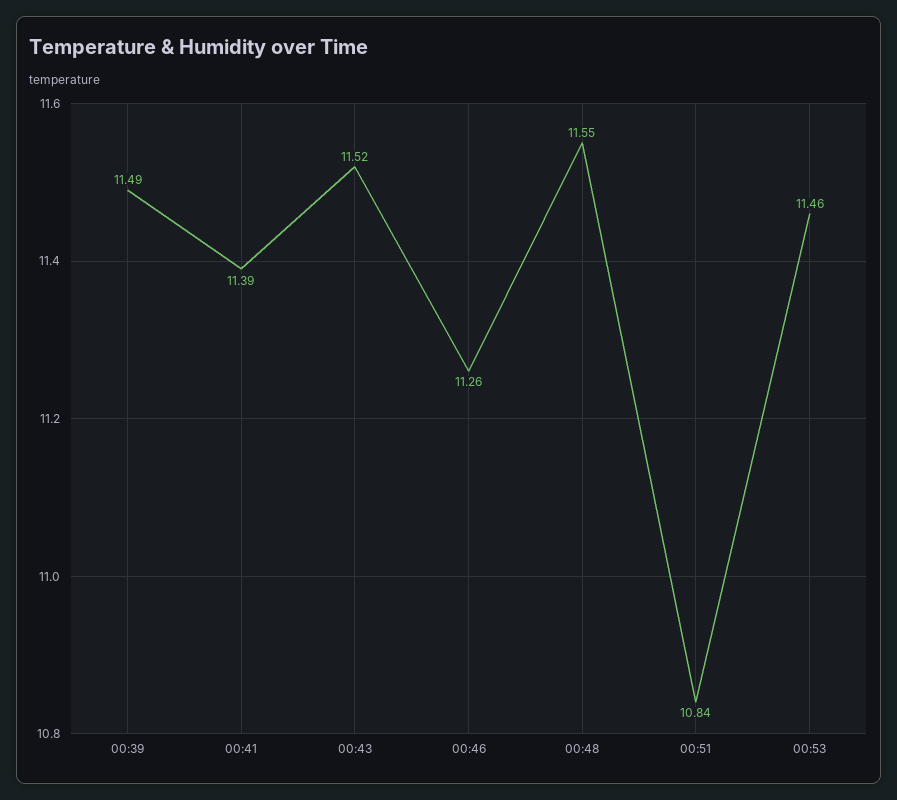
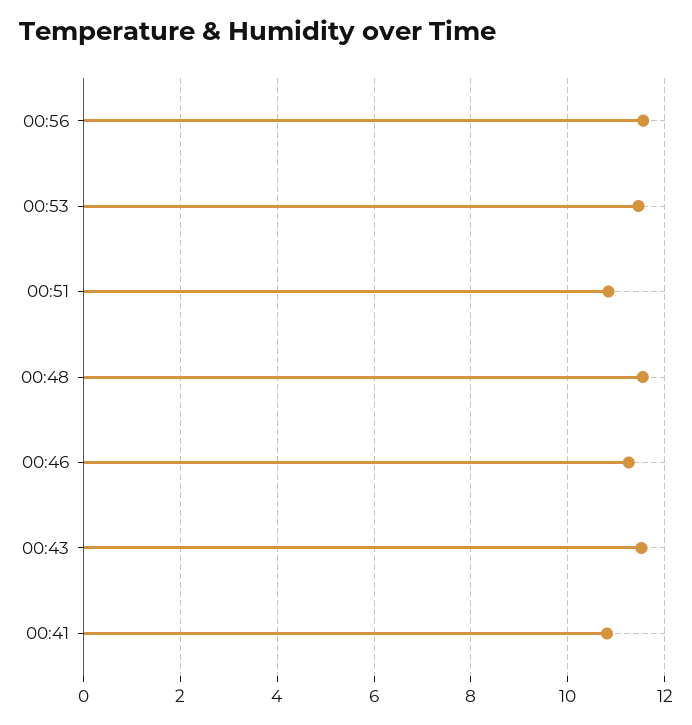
00:39: 11.49 -> none
00:41: 11.39 -> 10.8
00:56: none -> 11.6

